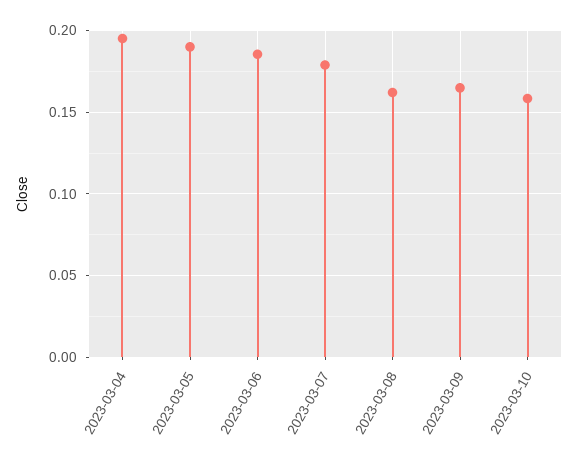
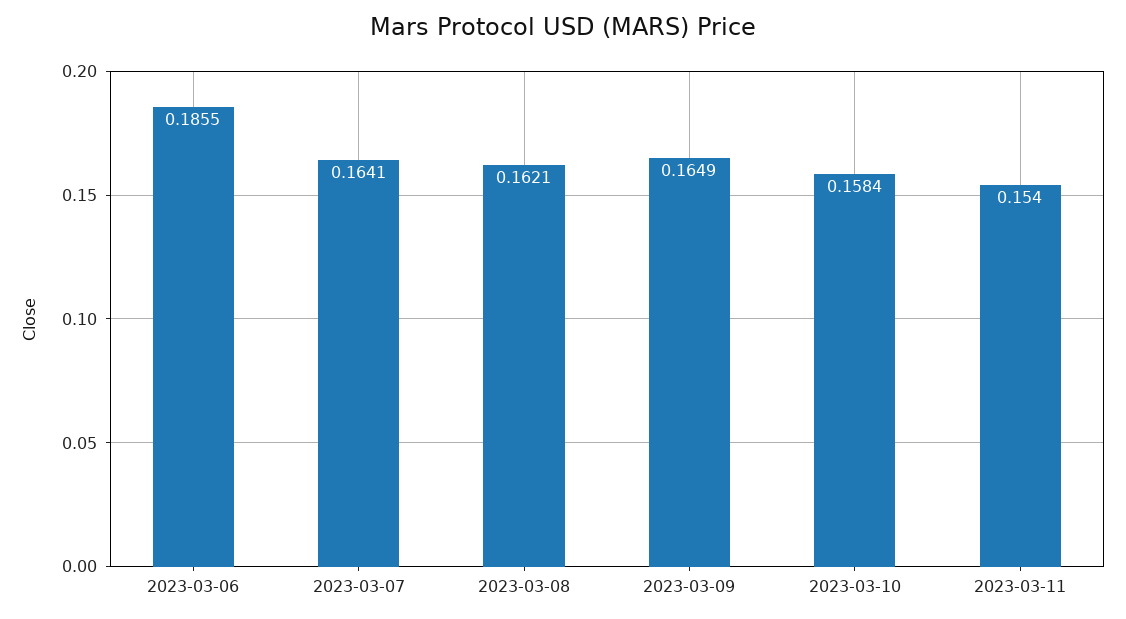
2023-03-04: 0.195 -> none
2023-03-05: 0.19 -> none
2023-03-07: 0.18 -> 0.1641
2023-03-11: none -> 0.154

